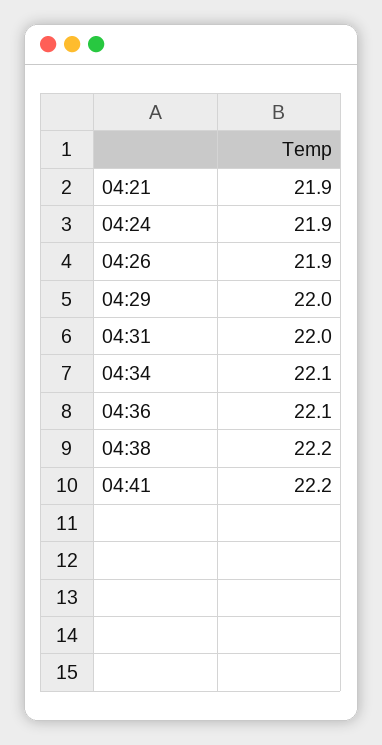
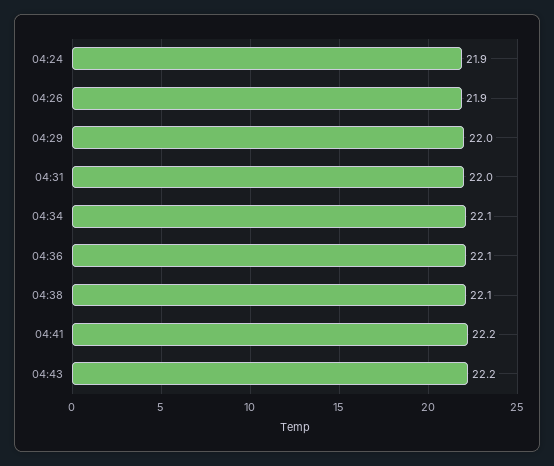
04:21: 21.9 -> none
04:38: 22.2 -> 22.1
04:43: none -> 22.2

